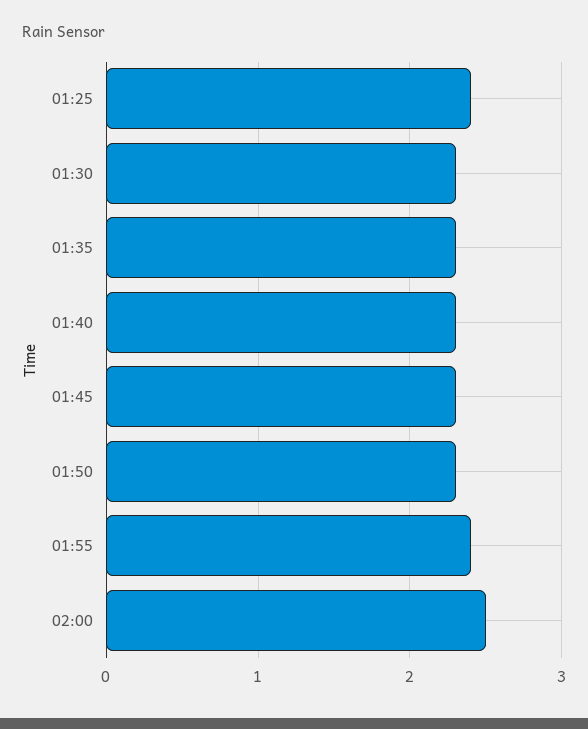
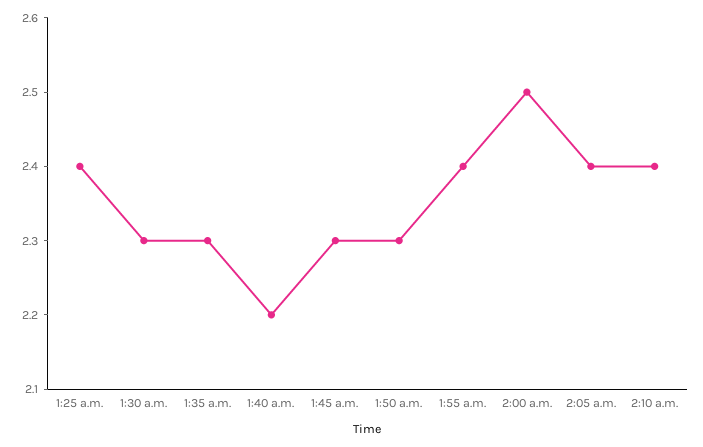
01:40: 2.3 -> 2.2
2:05 a.m.: none -> 2.4
2:10 a.m.: none -> 2.4

